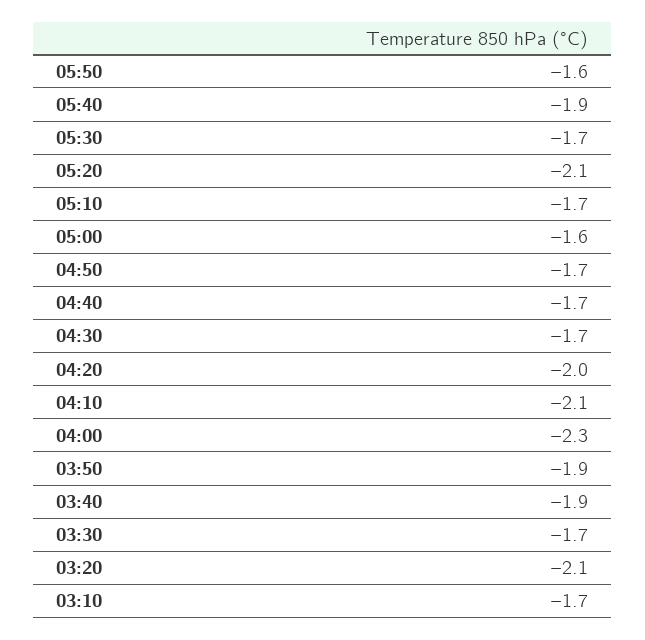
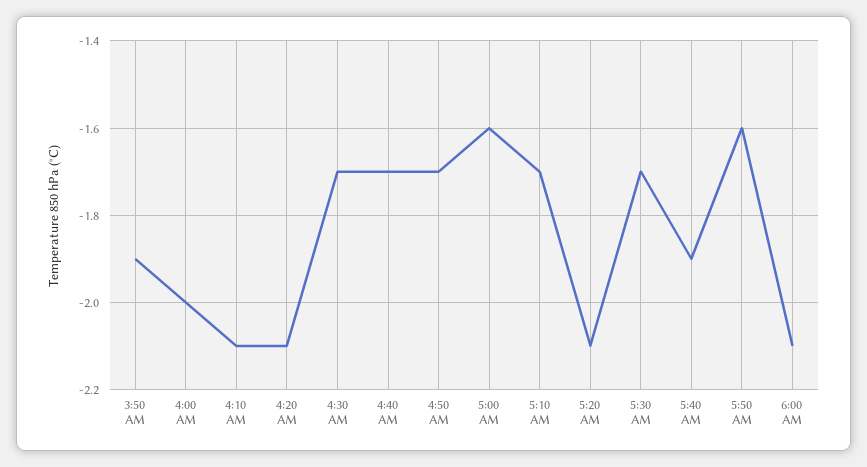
04:20: -2 -> -2.1
04:00: -2.3 -> -2
03:40: -1.9 -> none
03:30: -1.7 -> none
03:20: -2.1 -> none
03:10: -1.7 -> none
6:00 AM: none -> -2.1

